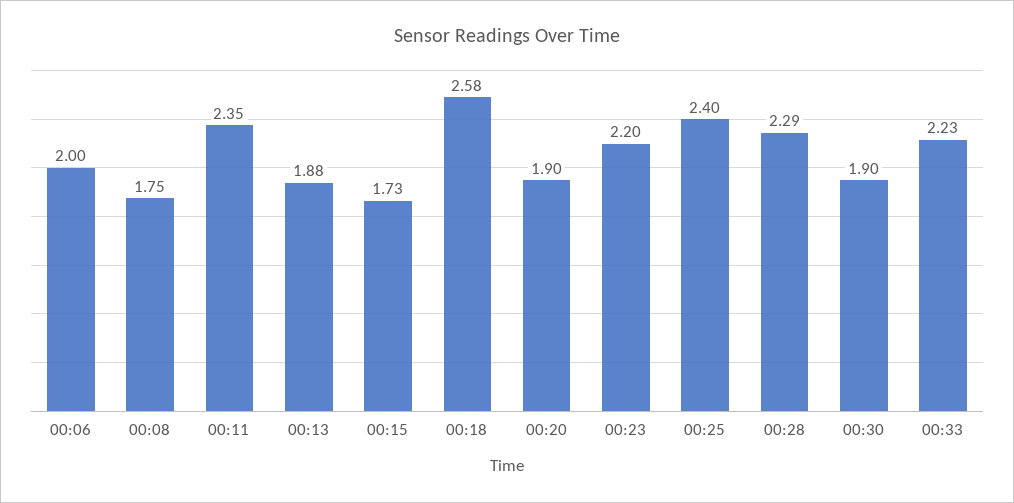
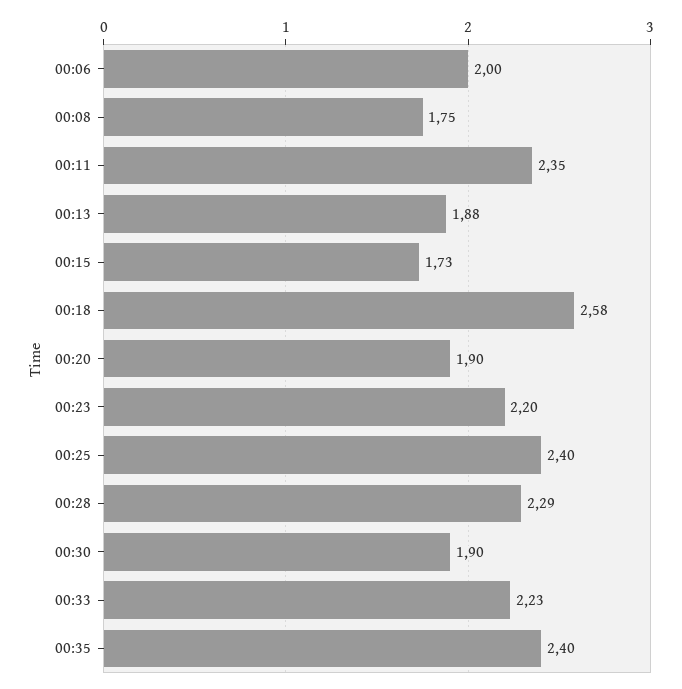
00:35: none -> 2.4

